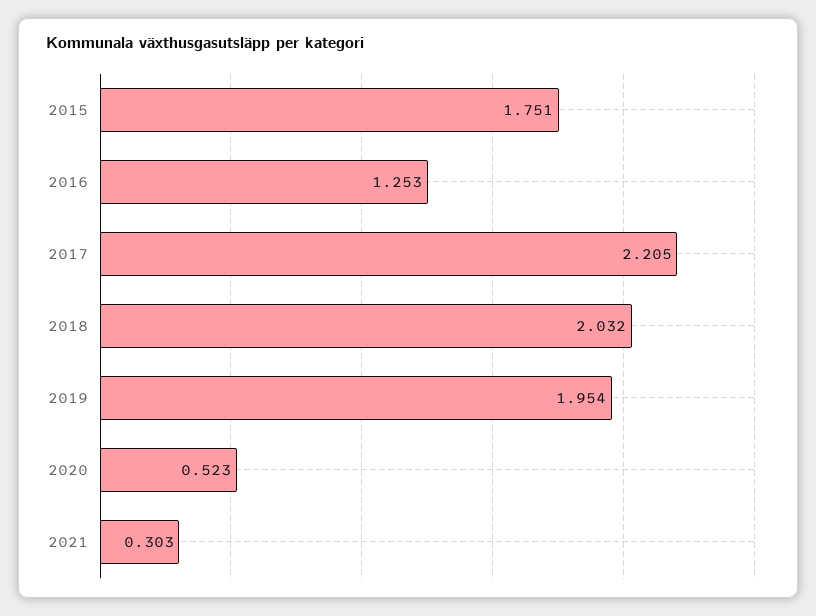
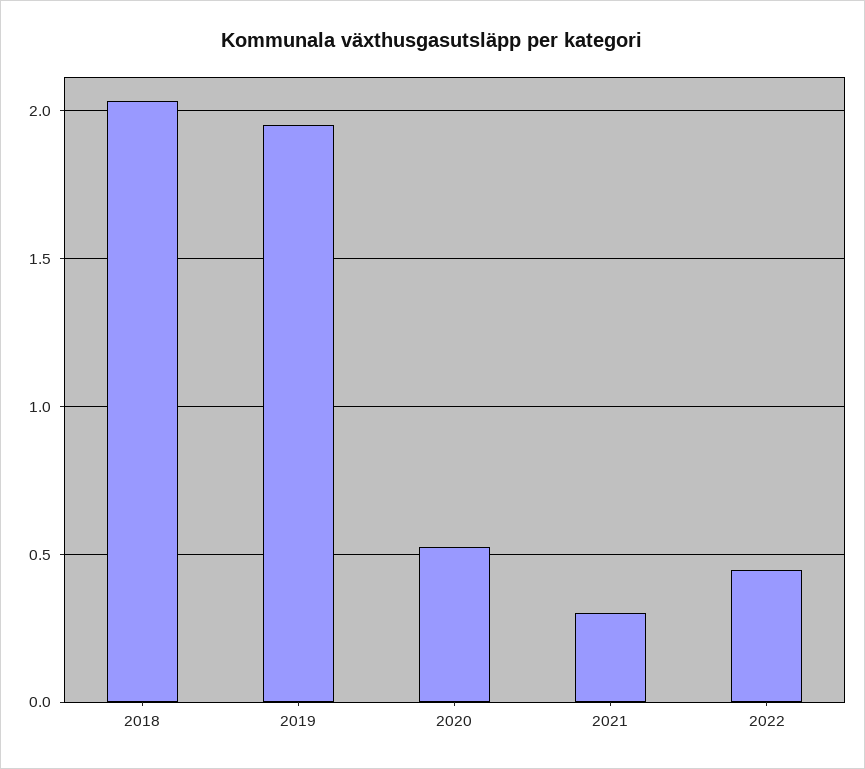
2015: 1.751 -> none
2016: 1.253 -> none
2017: 2.205 -> none
2022: none -> 0.45

